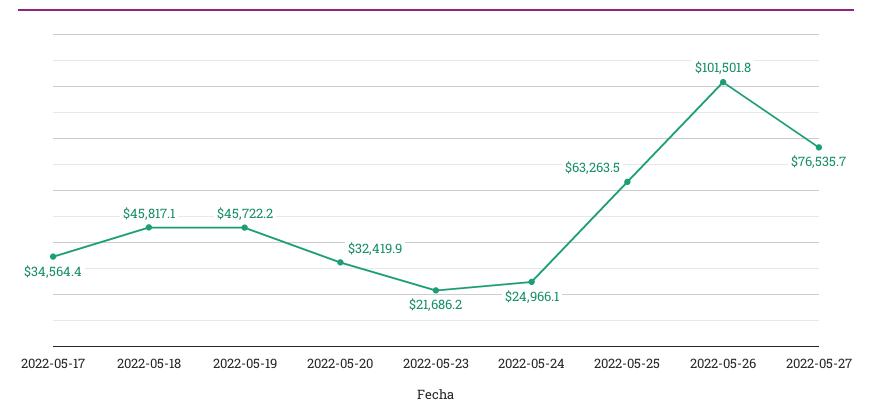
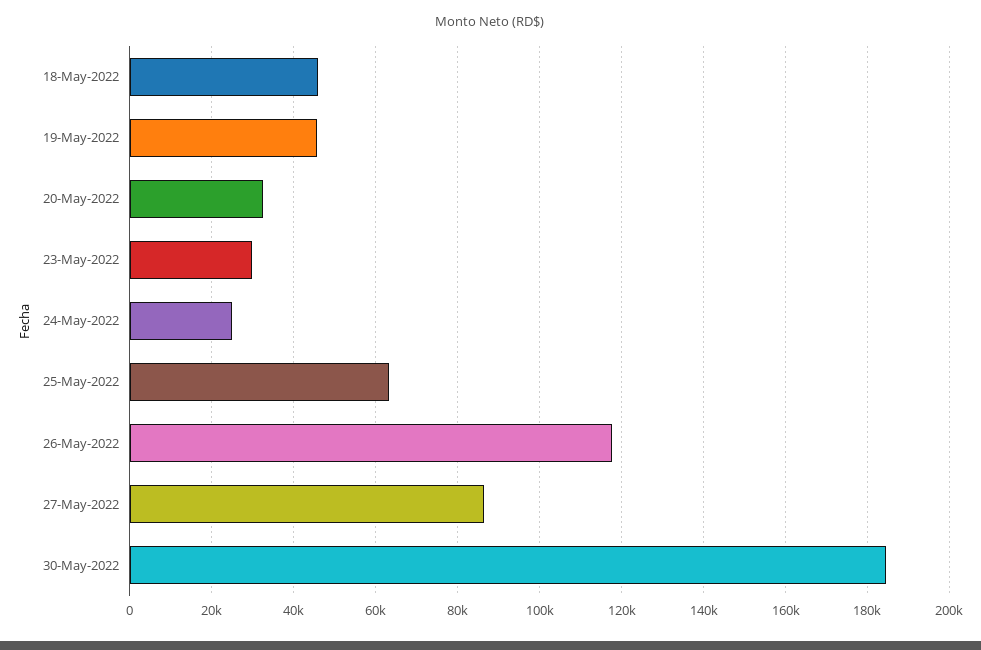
2022-05-17: 34564.4 -> none
2022-05-23: 21686.2 -> 30000
2022-05-26: 101501.8 -> 118000
2022-05-27: 76535.7 -> 86000
30-May-2022: none -> 184000

